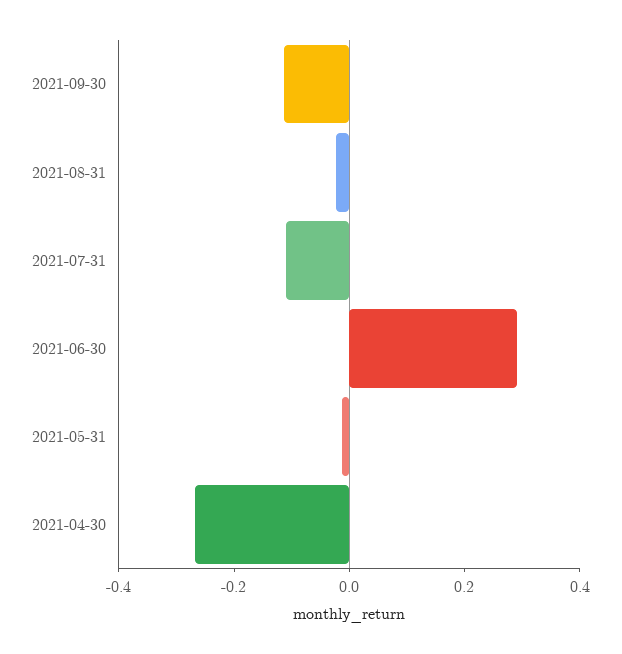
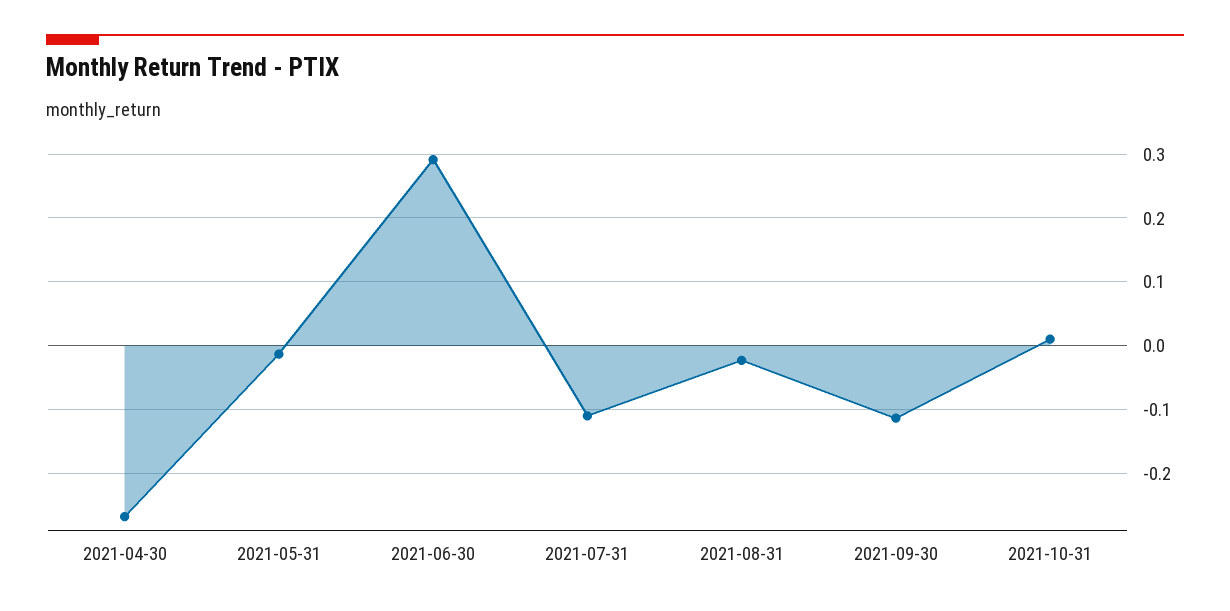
2021-10-31: none -> 0.01

